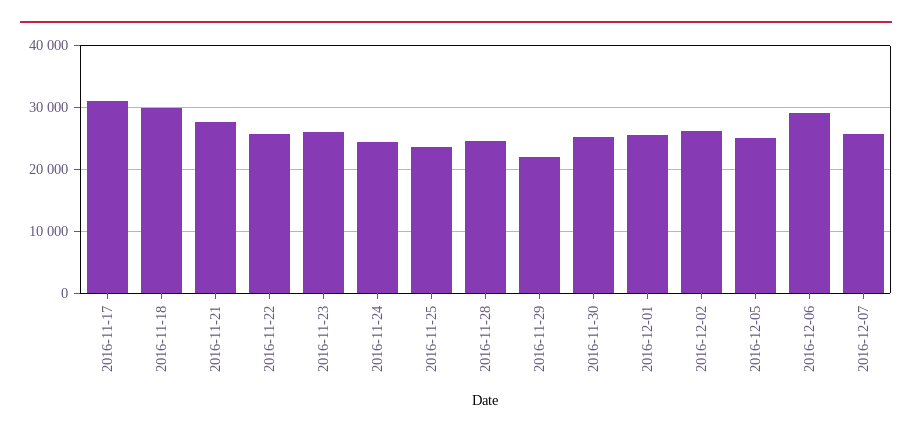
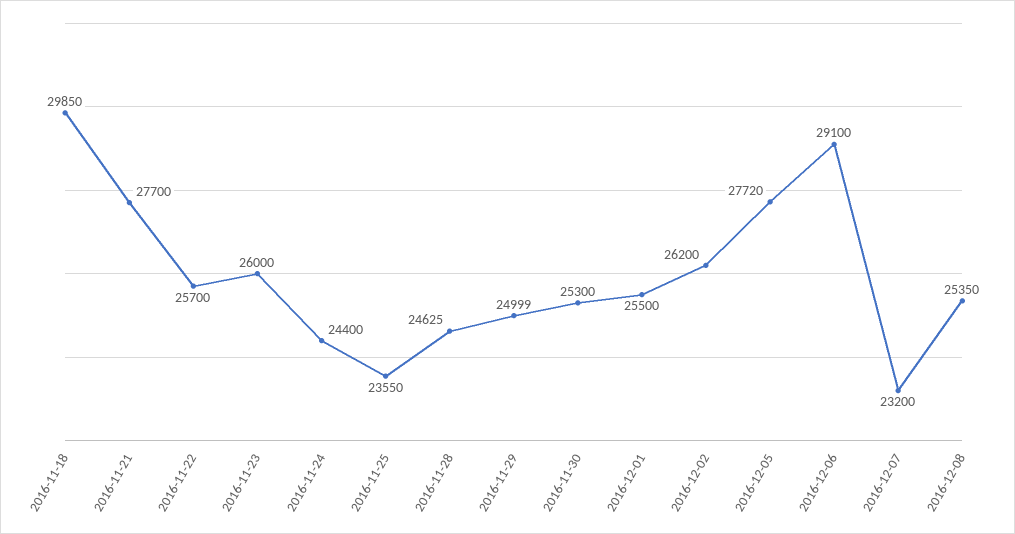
2016-11-17: 31000 -> none
2016-11-29: 22000 -> 24999
2016-12-05: 25000 -> 27720
2016-12-07: 26000 -> 23200
2016-12-08: none -> 25350

